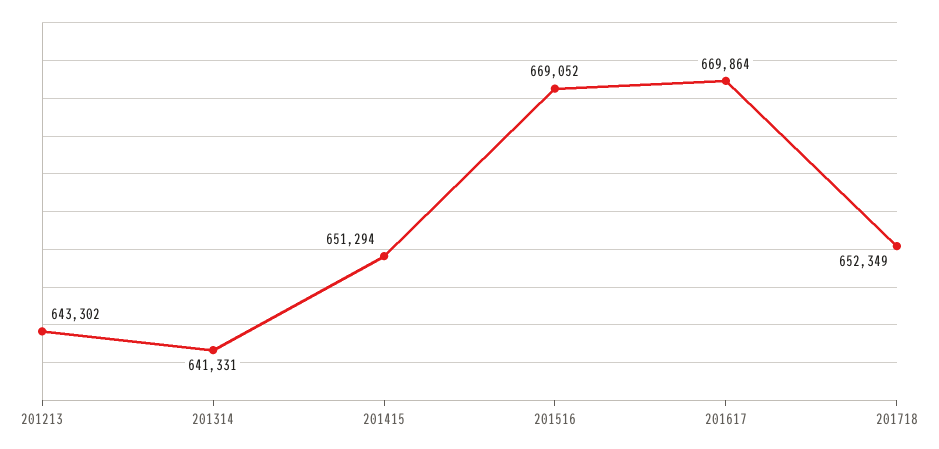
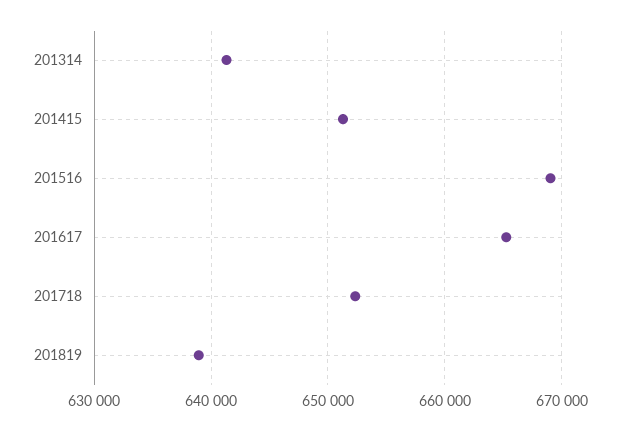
201213: 643302 -> none
201617: 669864 -> 665000
201819: none -> 639000

